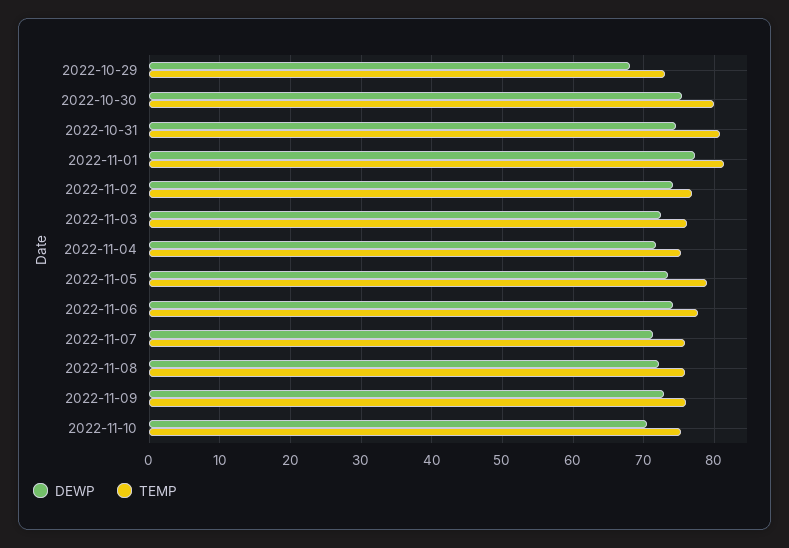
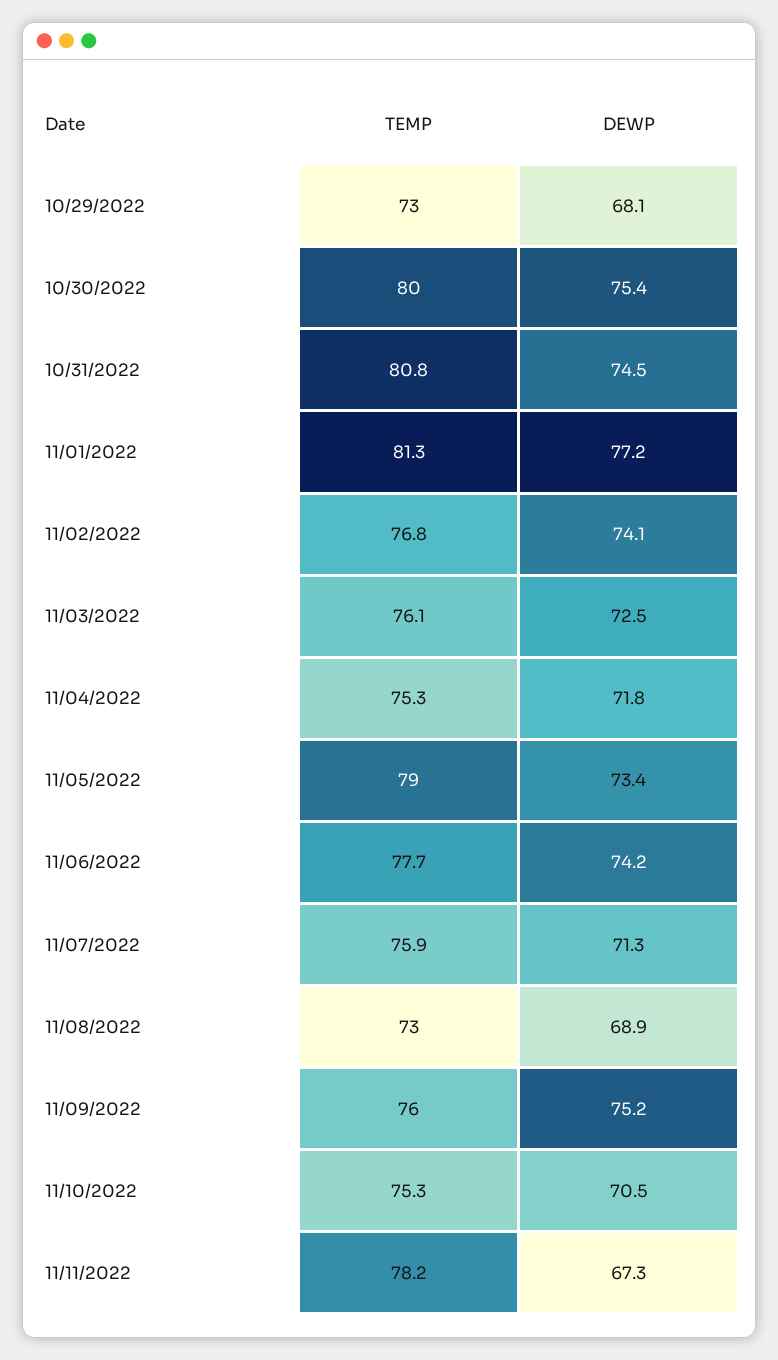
DEWP, 2022-11-08: 72 -> 68.9
TEMP, 2022-11-08: 76 -> 73
DEWP, 2022-11-09: 73 -> 75.2
TEMP, 11/11/2022: none -> 78.2
DEWP, 11/11/2022: none -> 67.3

